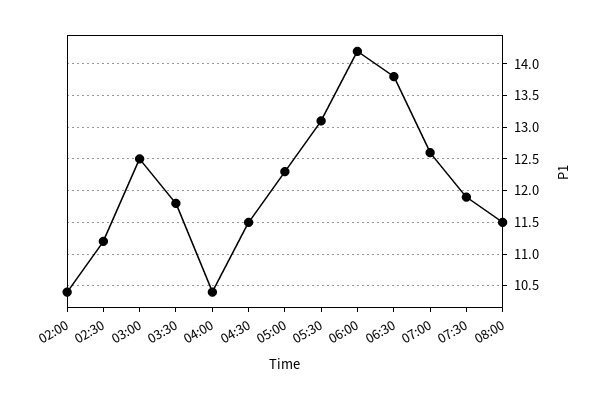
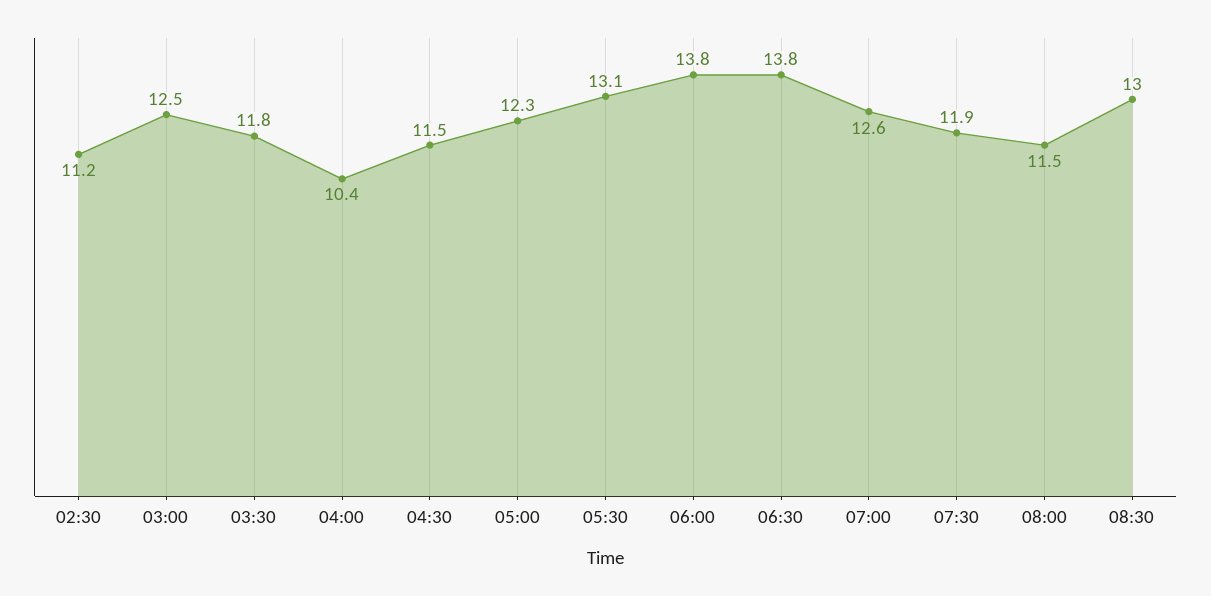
02:00: 10.4 -> none
06:00: 14.2 -> 13.8
08:30: none -> 13

